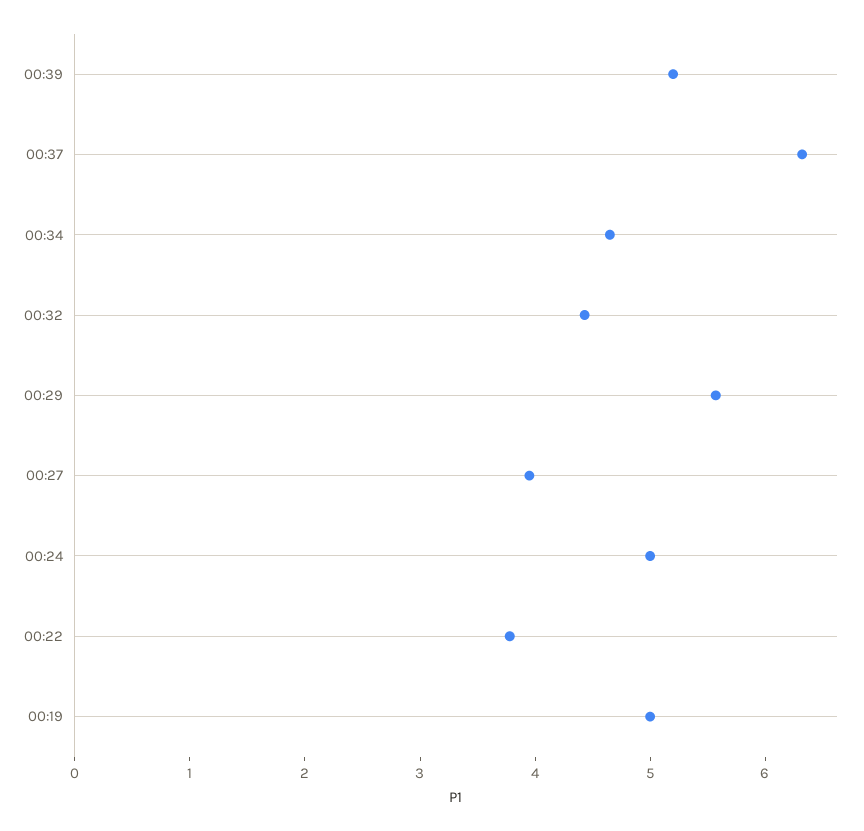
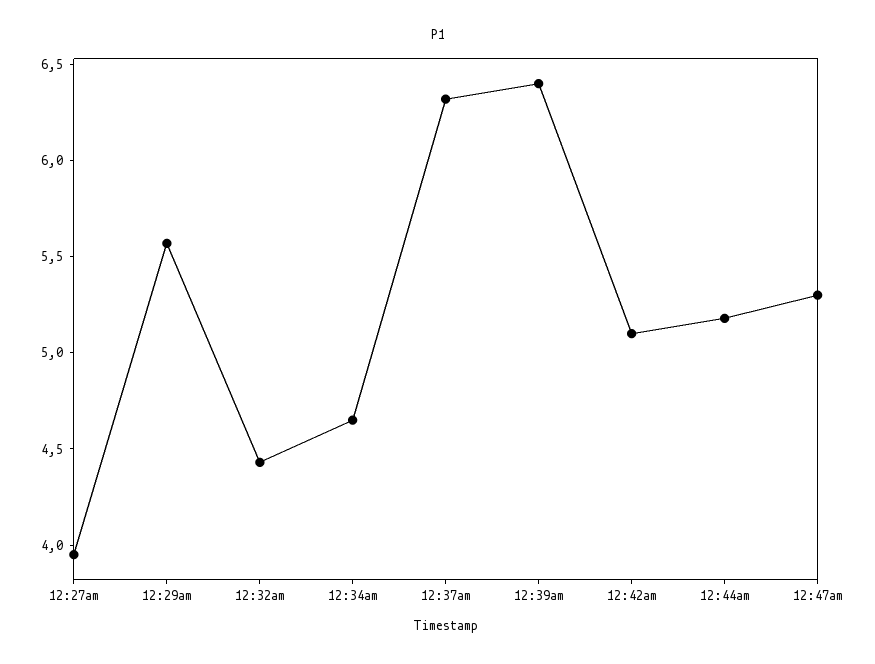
00:39: 5.2 -> 6.4
00:24: 5 -> none
00:22: 3.8 -> none
00:19: 5 -> none
12:42am: none -> 5.1
12:44am: none -> 5.2
12:47am: none -> 5.3

